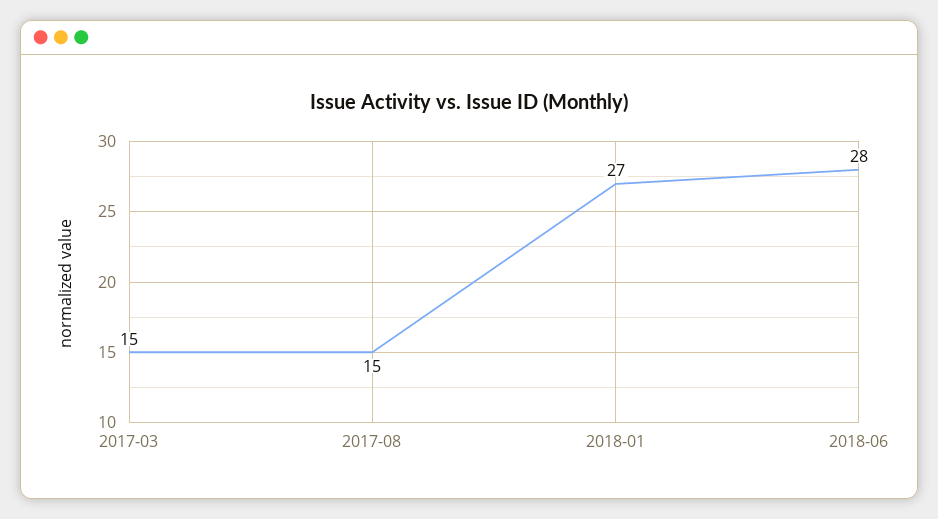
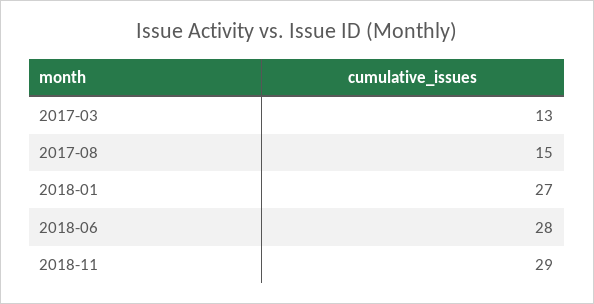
2017-03: 15 -> 13
2018-11: none -> 29

